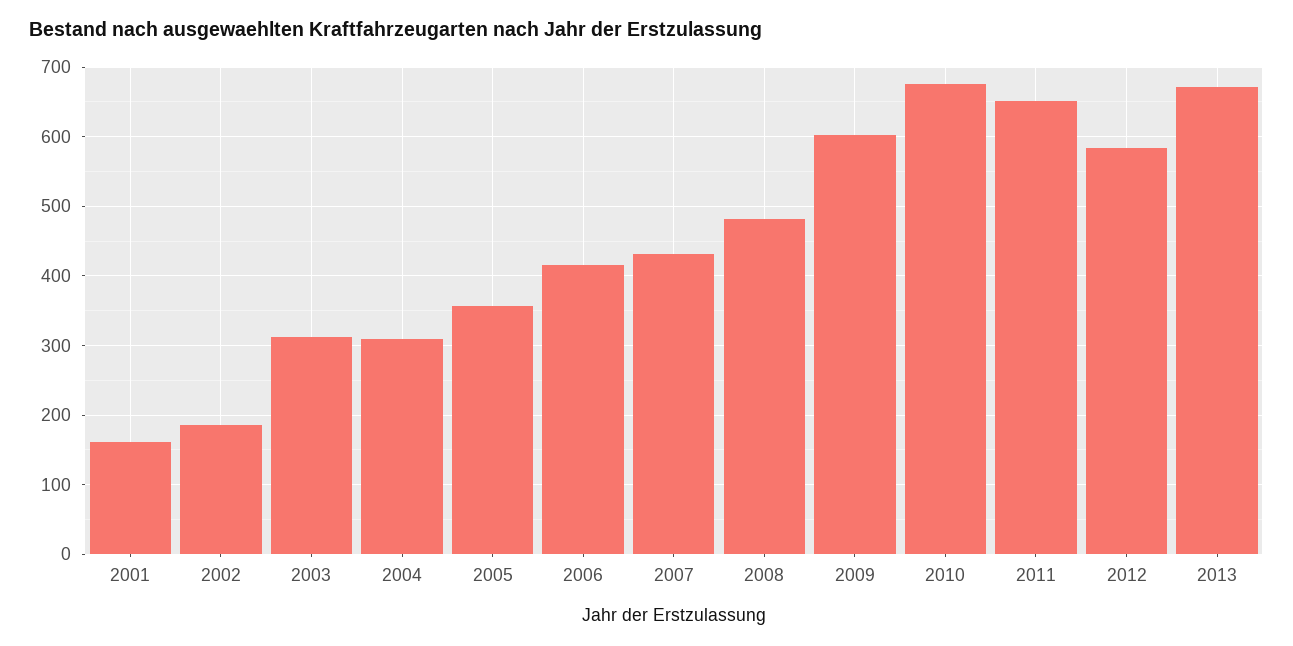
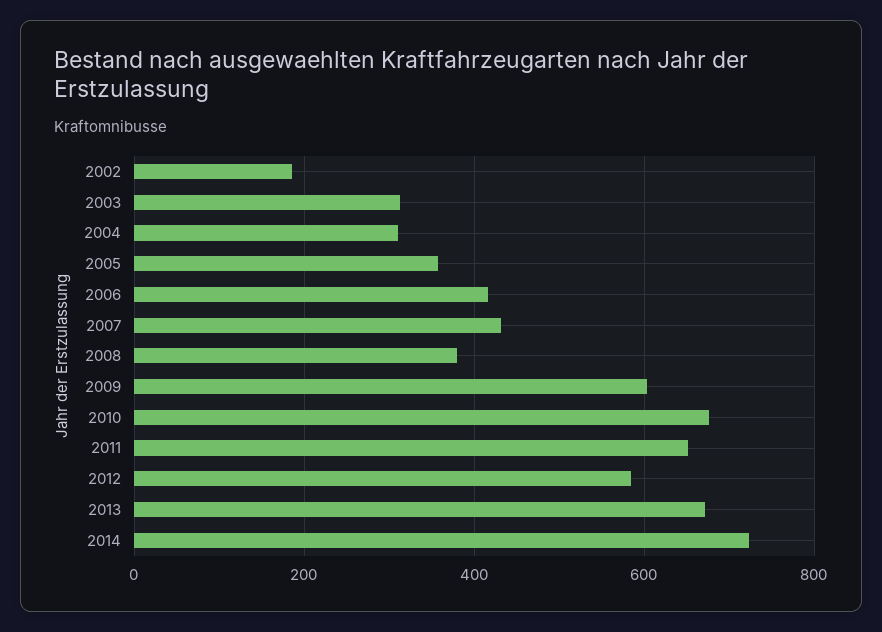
2001: 160 -> none
2008: 480 -> 380
2014: none -> 720

